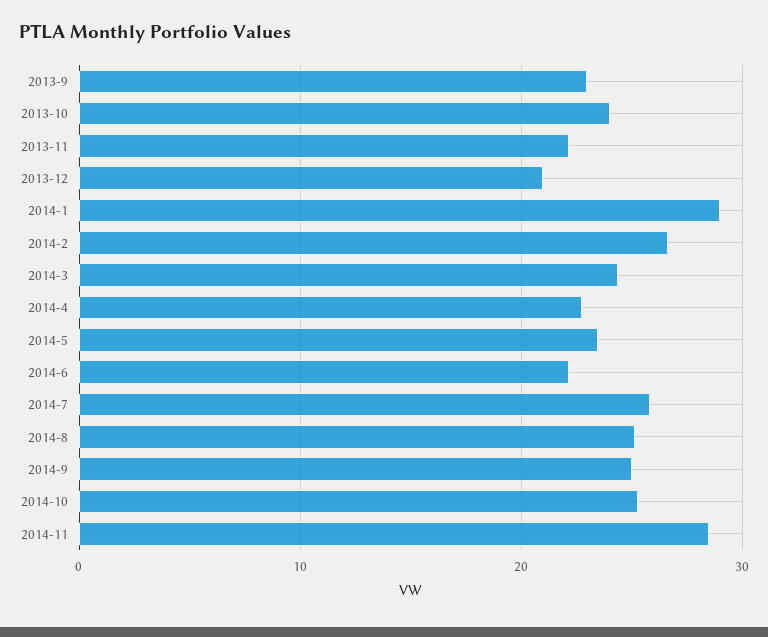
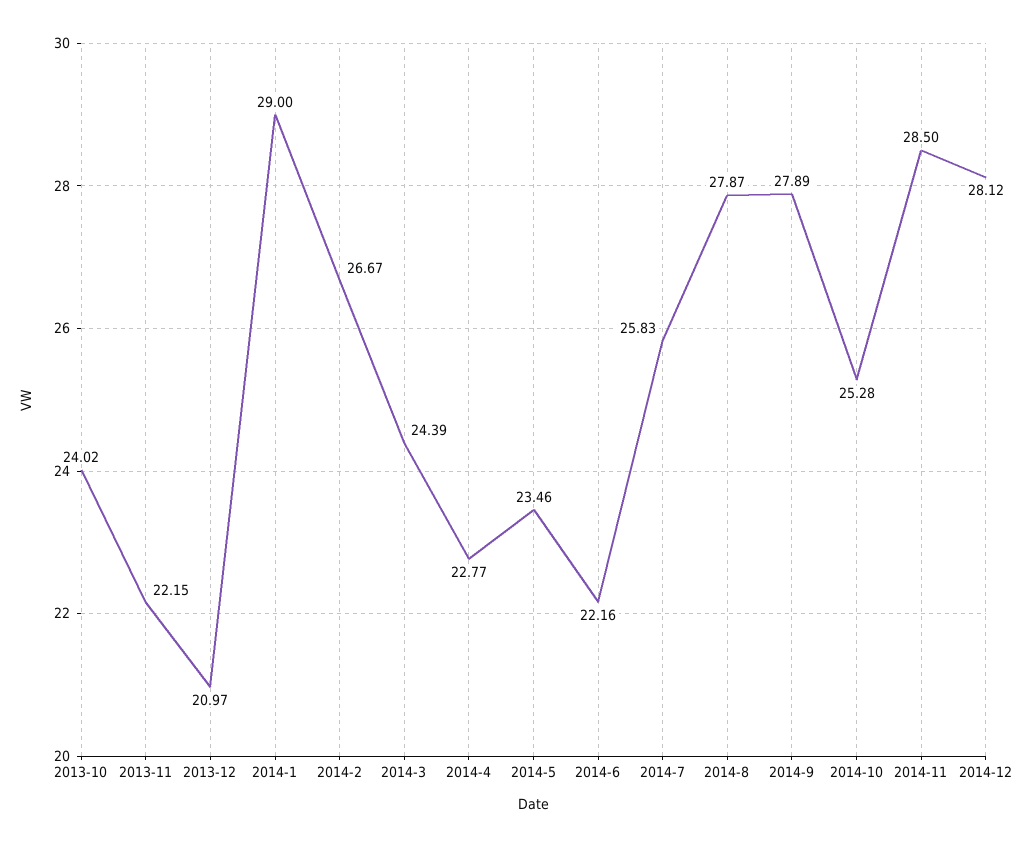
2013-9: 23 -> none
2014-8: 25 -> 27.87
2014-9: 25 -> 27.89
2014-12: none -> 28.12

